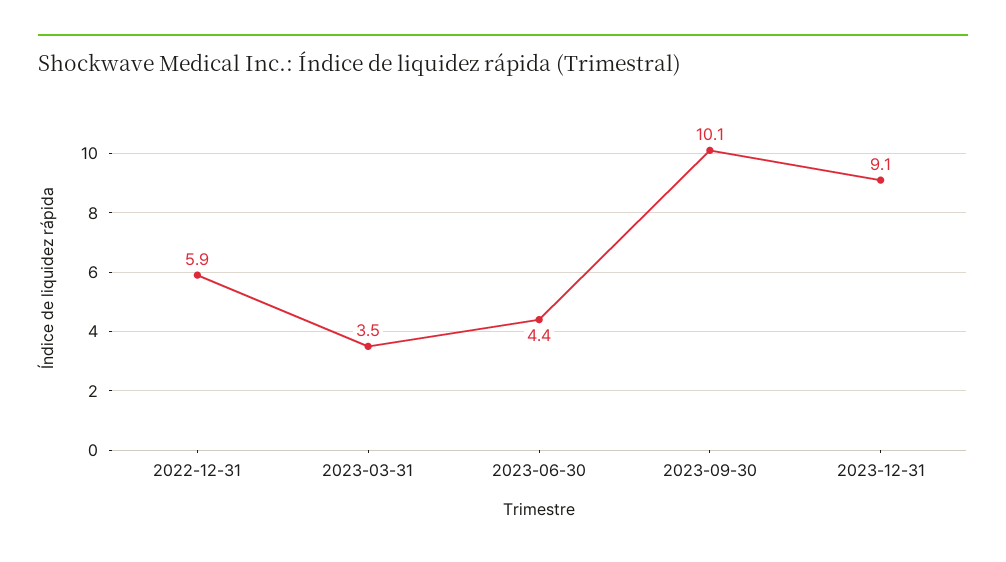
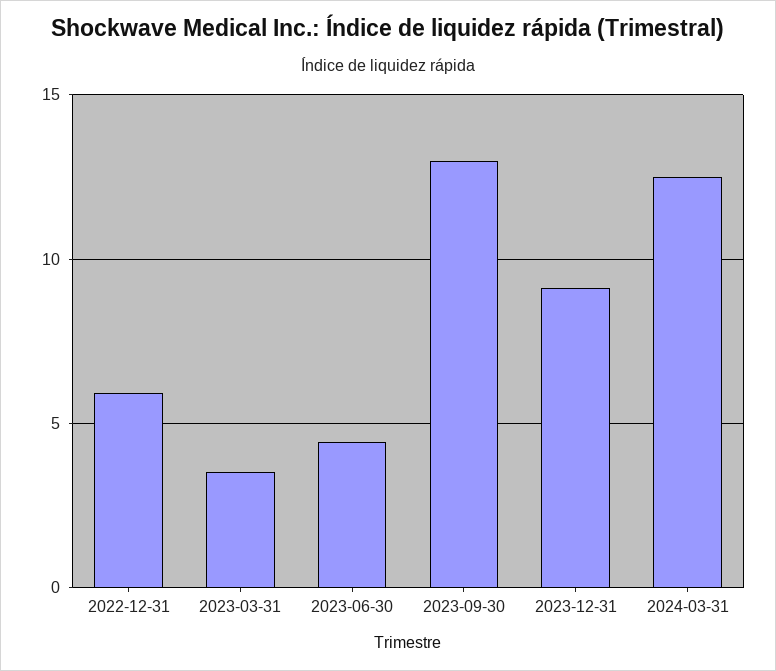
2023-09-30: 10.1 -> 13
2024-03-31: none -> 12.5

